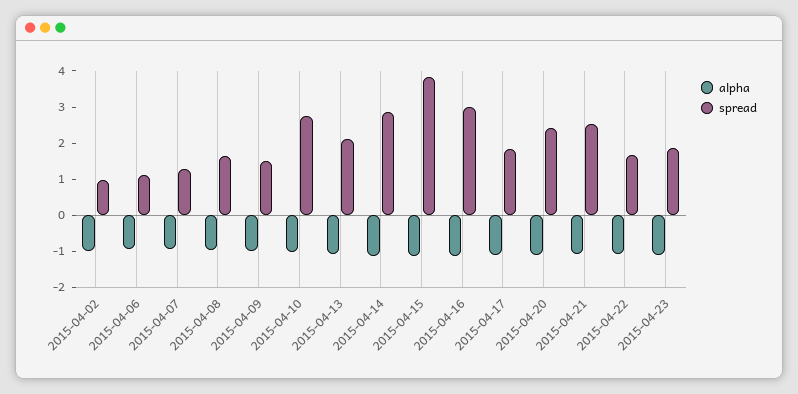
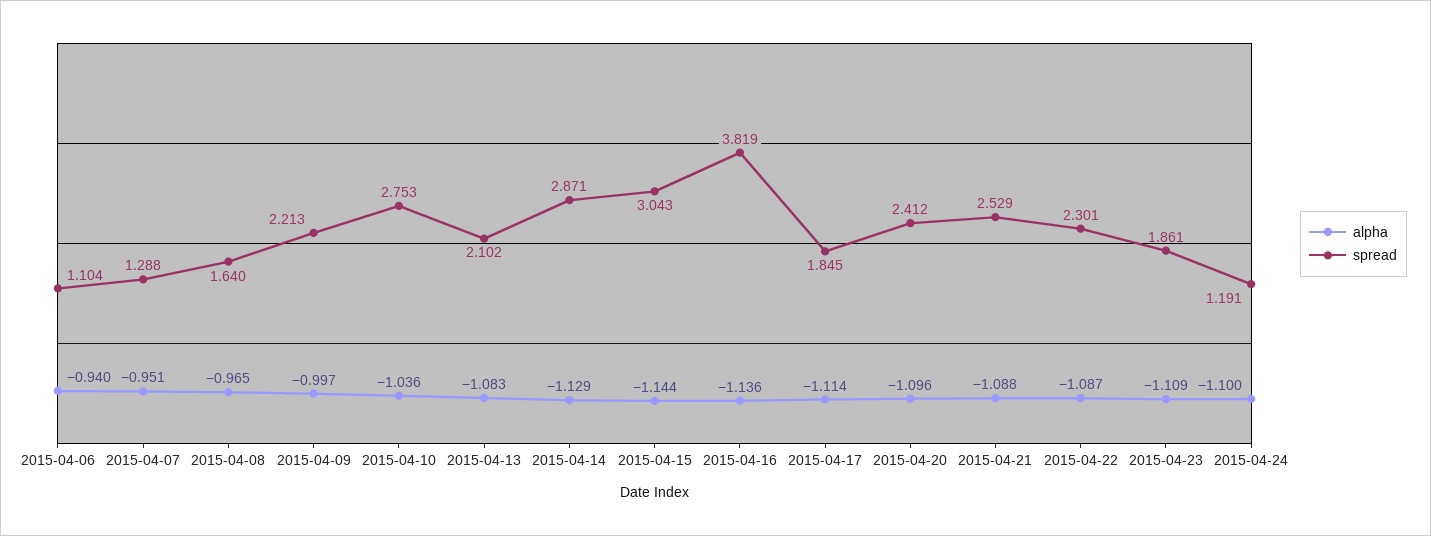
alpha, 2015-04-02: -1 -> none
spread, 2015-04-02: 1 -> none
spread, 2015-04-09: 1.5 -> 2.213
spread, 2015-04-15: 3.75 -> 3.043
spread, 2015-04-16: 3 -> 3.819
spread, 2015-04-22: 1.75 -> 2.301
alpha, 2015-04-24: none -> -1.1
spread, 2015-04-24: none -> 1.191

